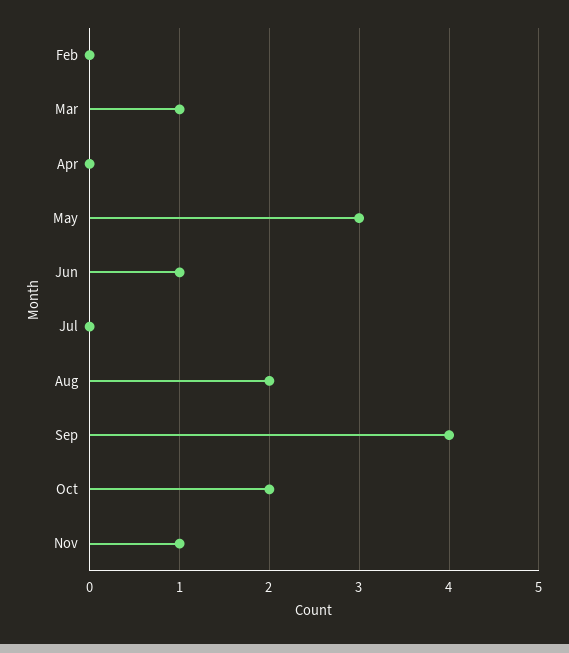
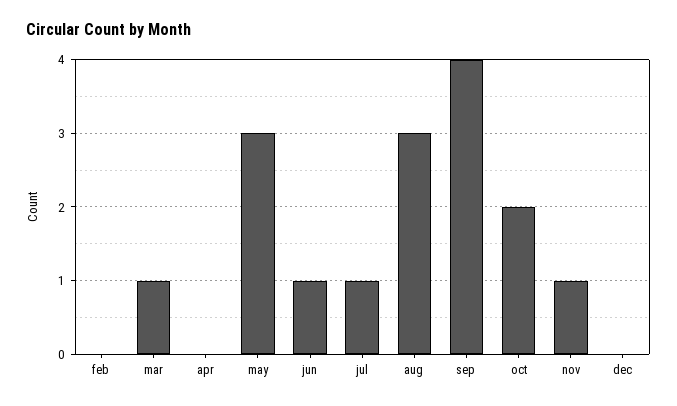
Jul: 0 -> 1
Aug: 2 -> 3
dec: none -> 0

